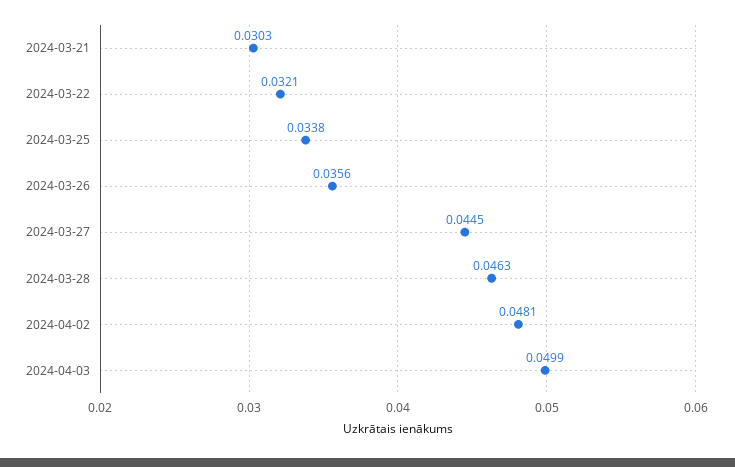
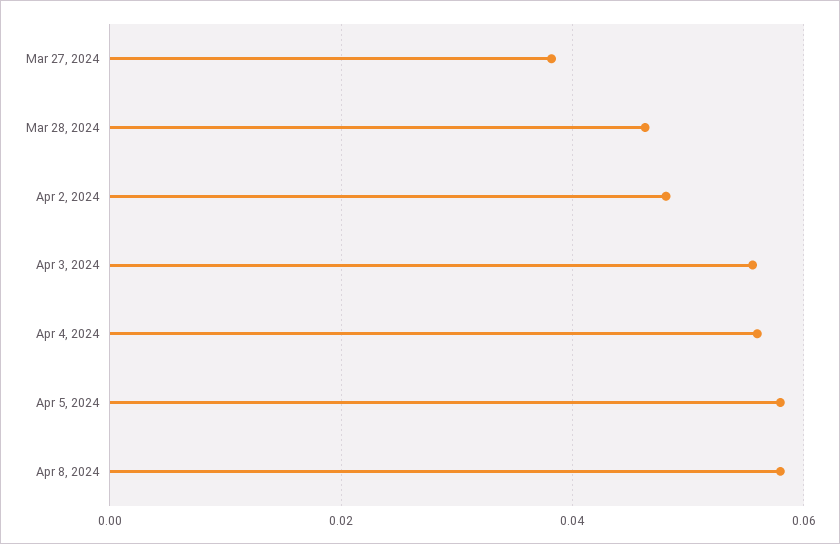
2024-03-21: 0.0303 -> none
2024-03-22: 0.0321 -> none
2024-03-25: 0.0338 -> none
2024-03-26: 0.0356 -> none
2024-03-27: 0.0445 -> 0.038
2024-04-03: 0.0499 -> 0.056
Apr 4, 2024: none -> 0.056
Apr 5, 2024: none -> 0.058
Apr 8, 2024: none -> 0.058

